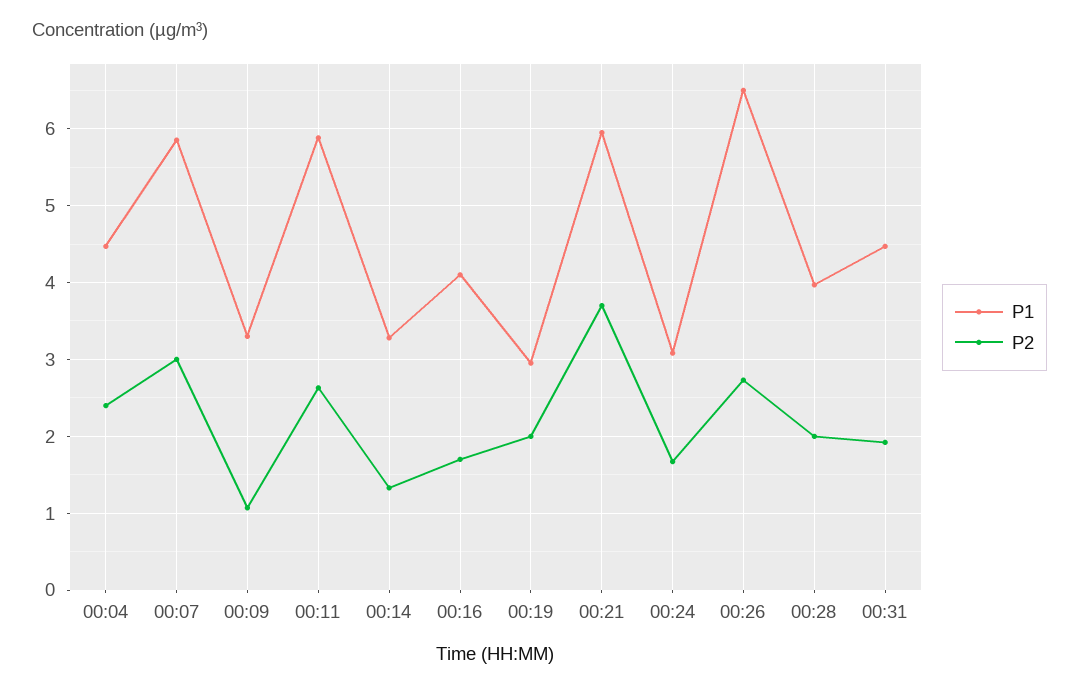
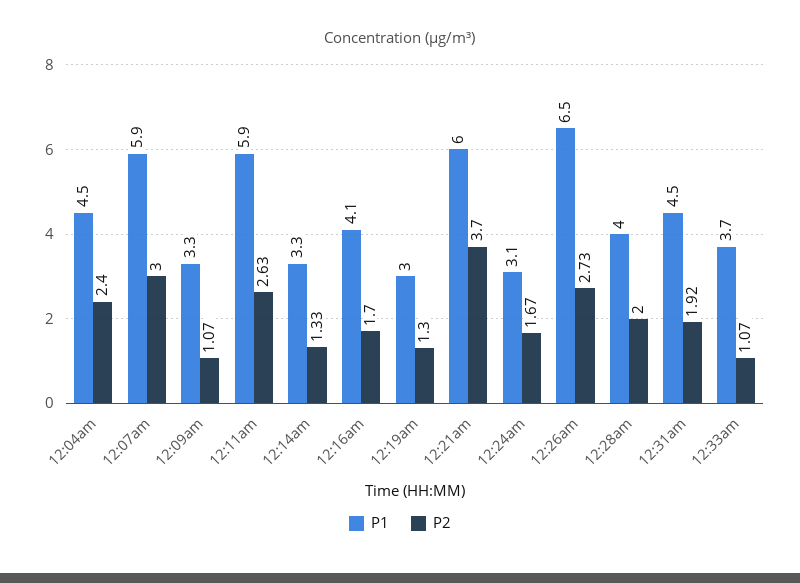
P2, 00:19: 2 -> 1.3
P1, 12:33am: none -> 3.7
P2, 12:33am: none -> 1.07

